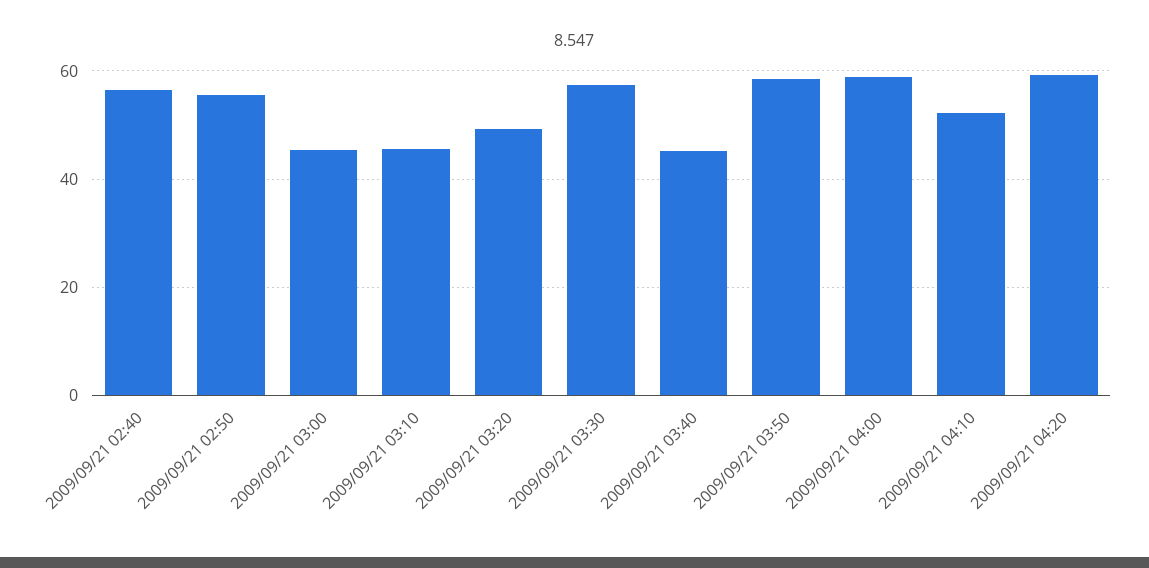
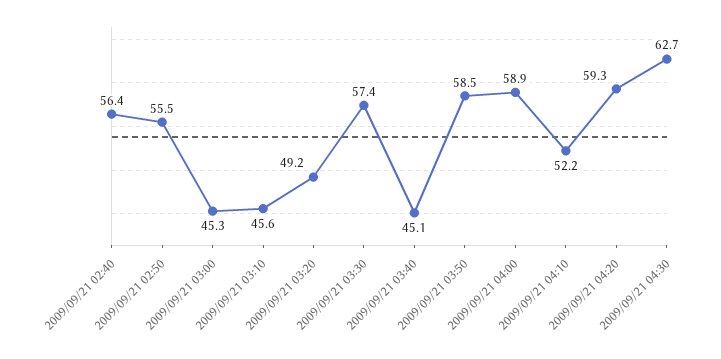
2009/09/21 04:30: none -> 62.7

